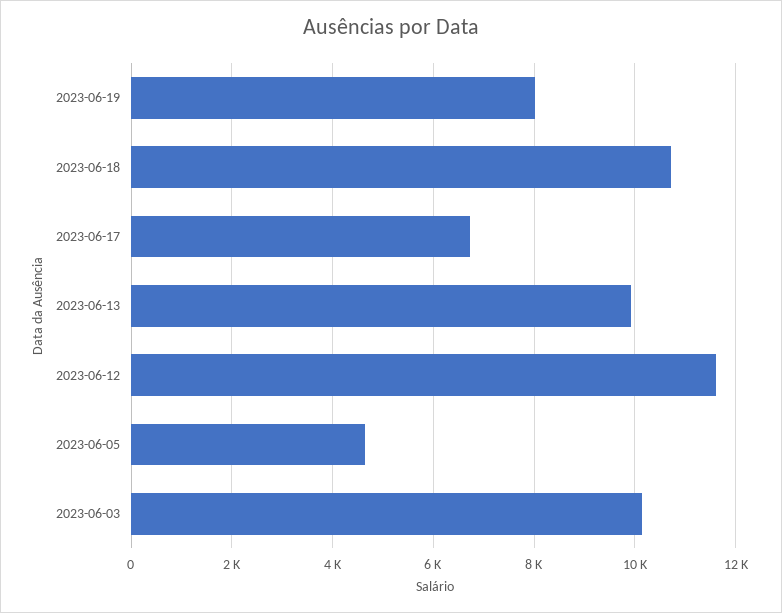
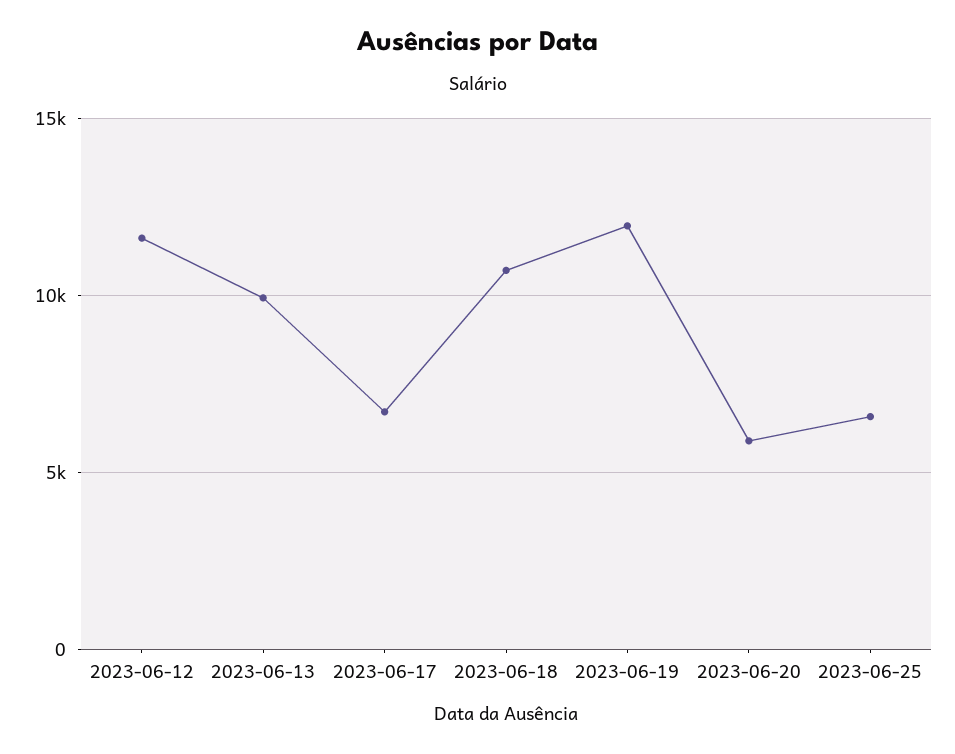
2023-06-19: 8000 -> 12000
2023-06-05: 4600 -> none
2023-06-03: 10200 -> none
2023-06-20: none -> 6000
2023-06-25: none -> 6500

